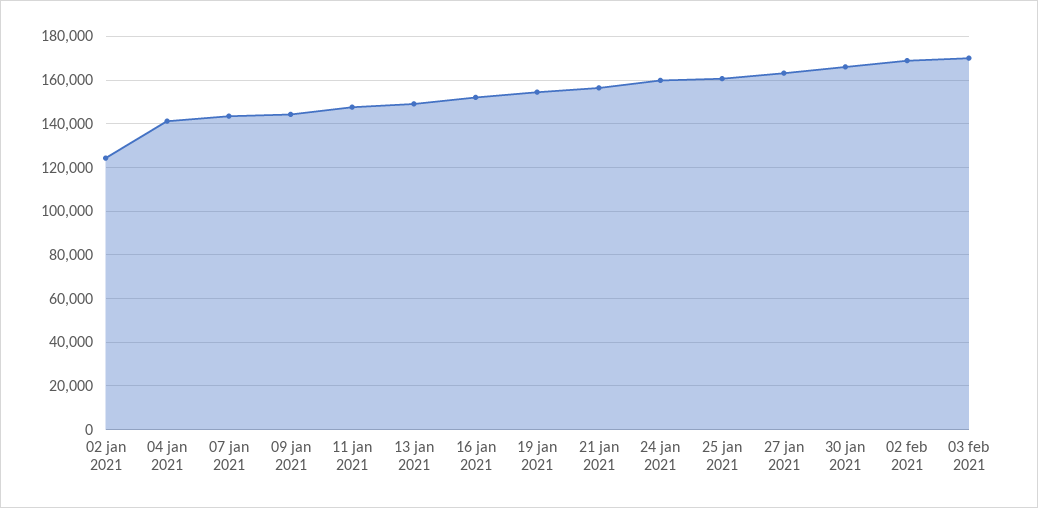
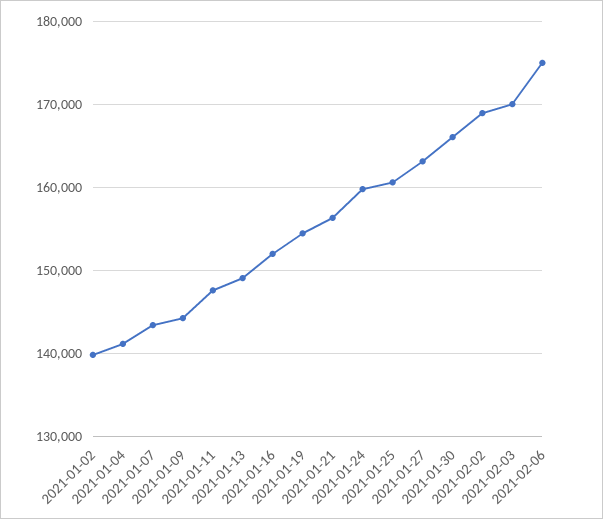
02 jan 2021: 125000 -> 140000
2021-02-06: none -> 175000

